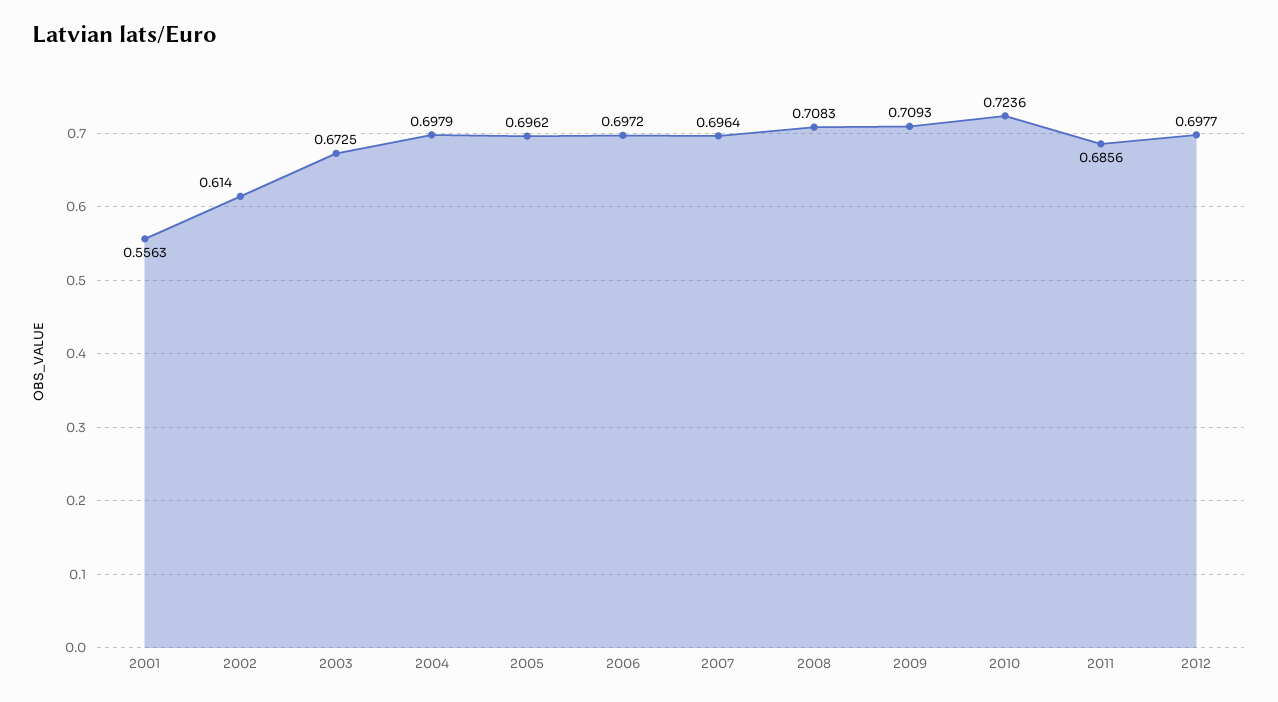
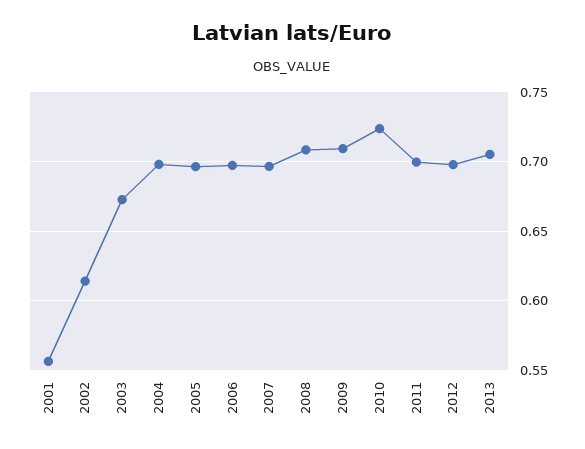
2011: 0.6856 -> 0.7
2013: none -> 0.705

